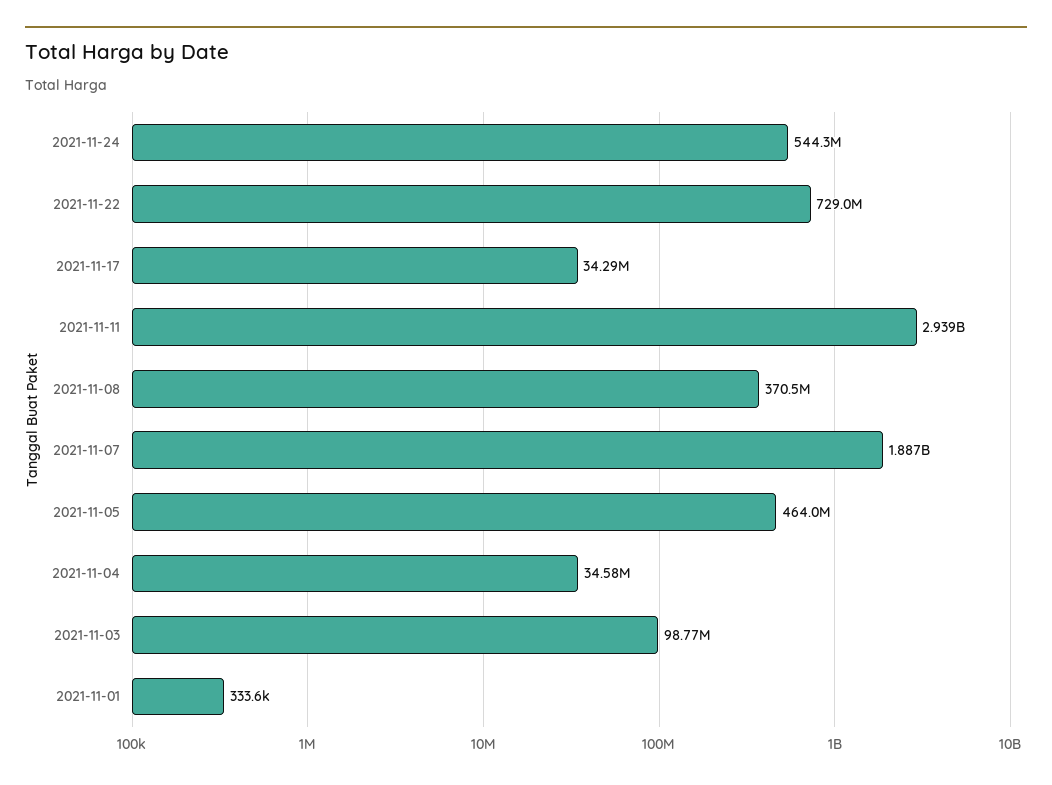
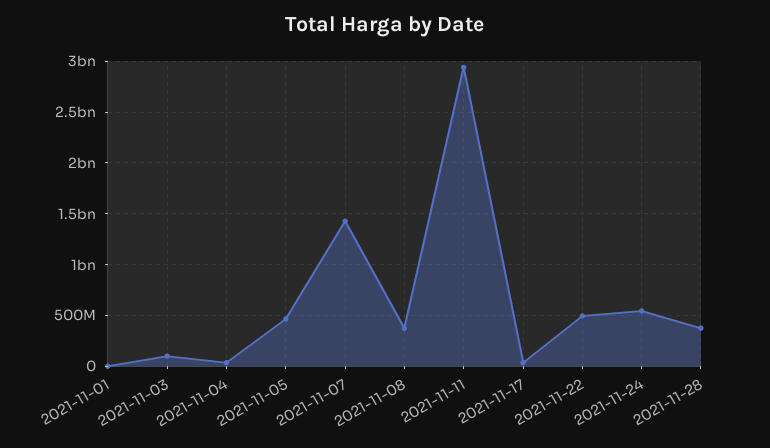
2021-11-22: 729000000 -> 500000000
2021-11-07: 1887000000 -> 1400000000
2021-11-28: none -> 400000000

